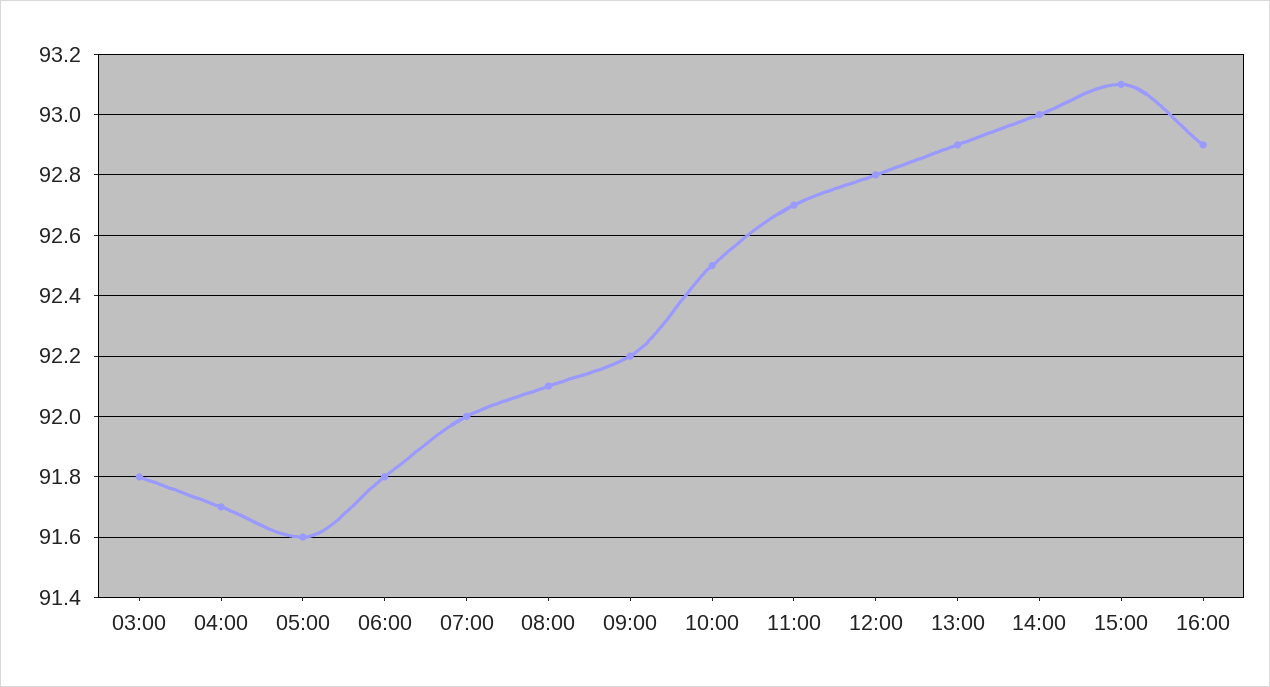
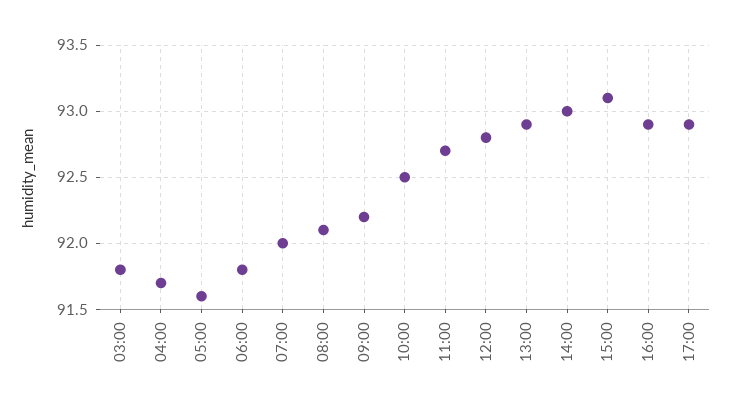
17:00: none -> 92.9

